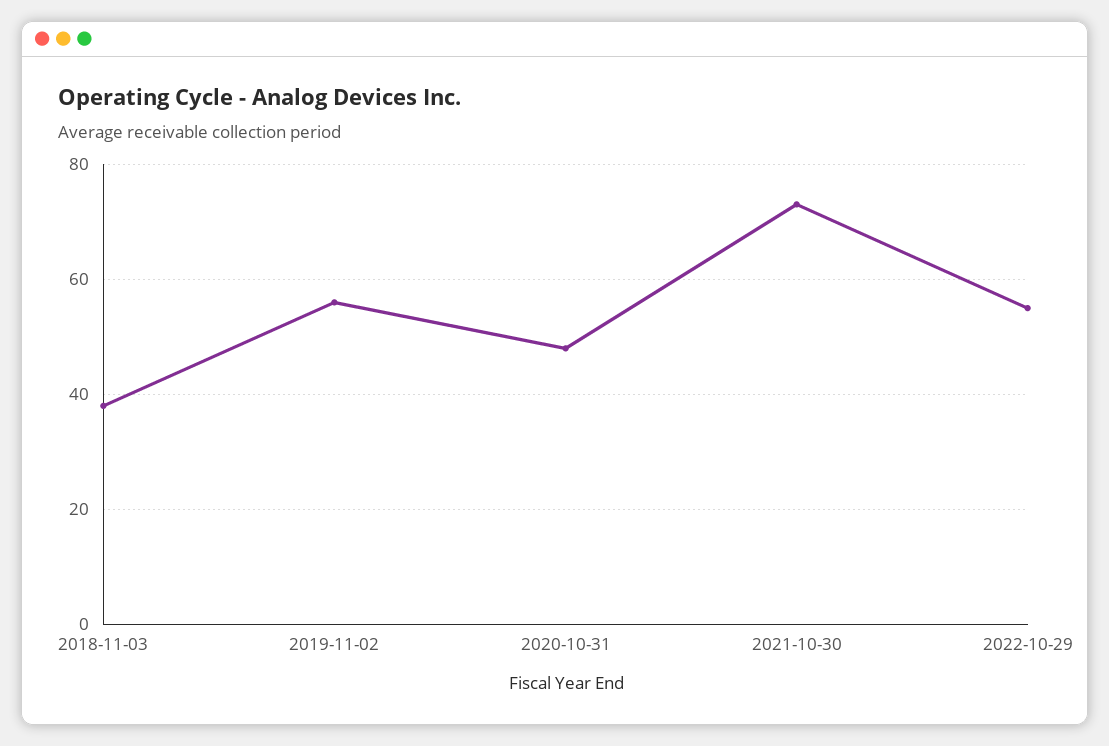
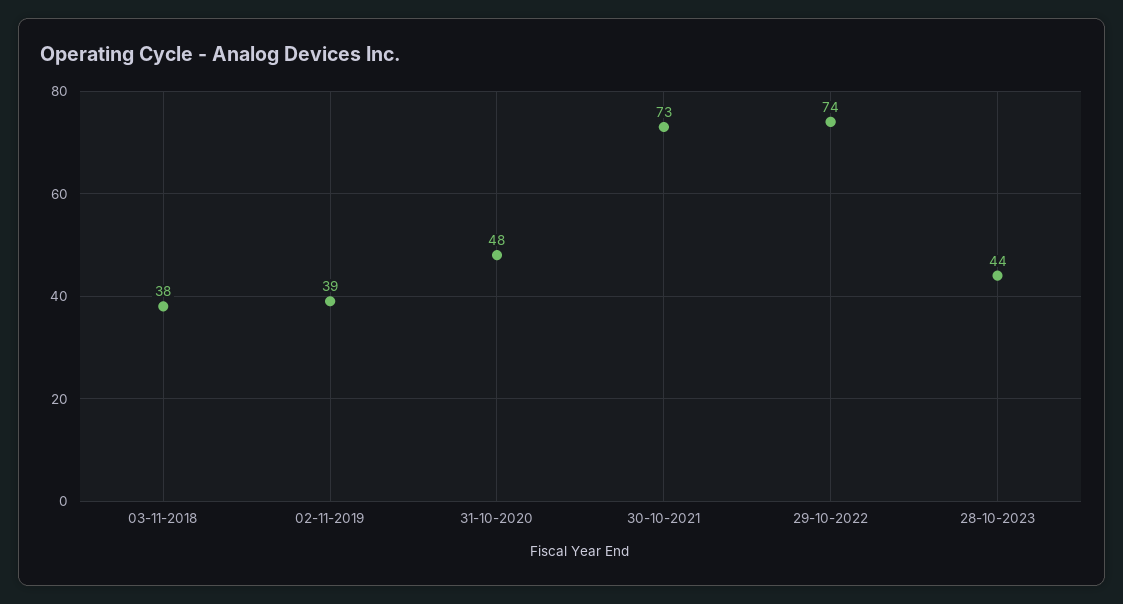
2019-11-02: 55 -> 39
2022-10-29: 55 -> 74
28-10-2023: none -> 44

